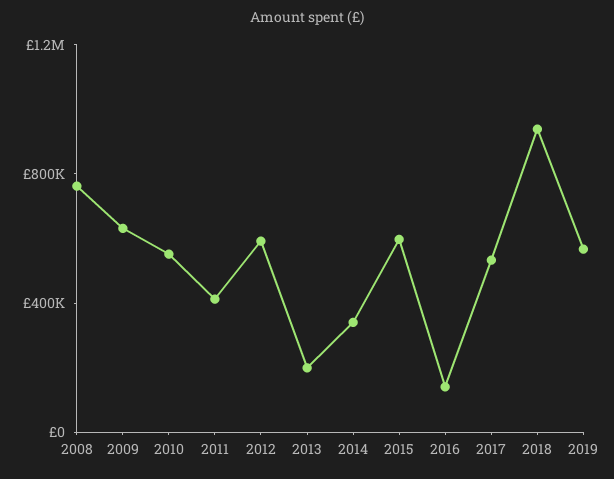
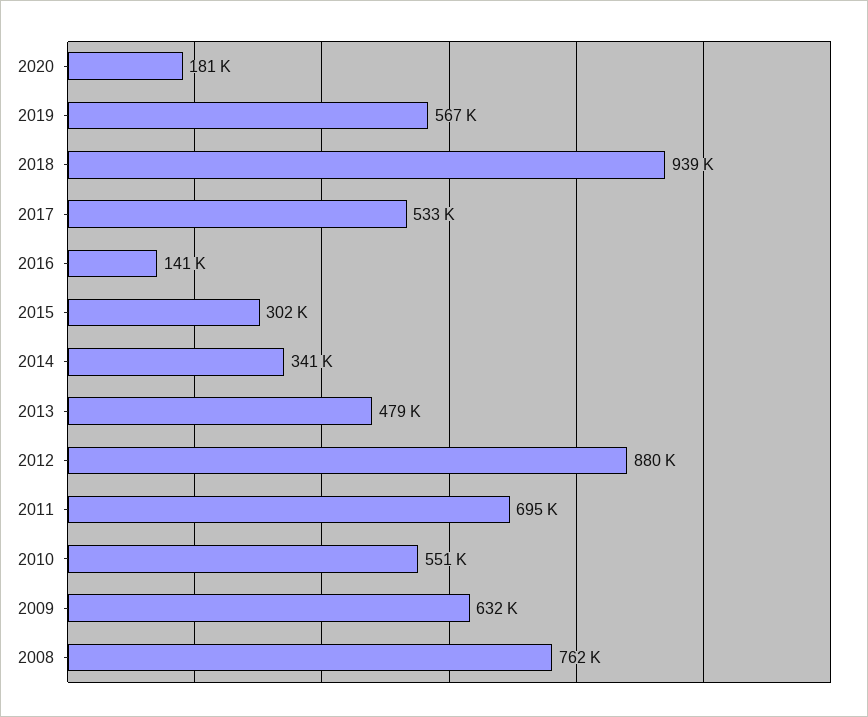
2011: 400000 -> 695000
2012: 600000 -> 880000
2013: 200000 -> 479000
2015: 600000 -> 302000
2020: none -> 181000

